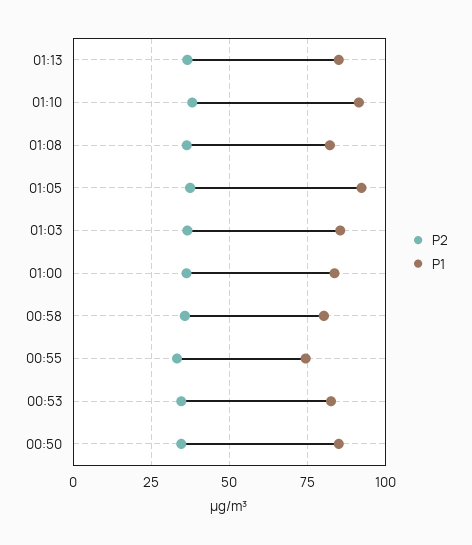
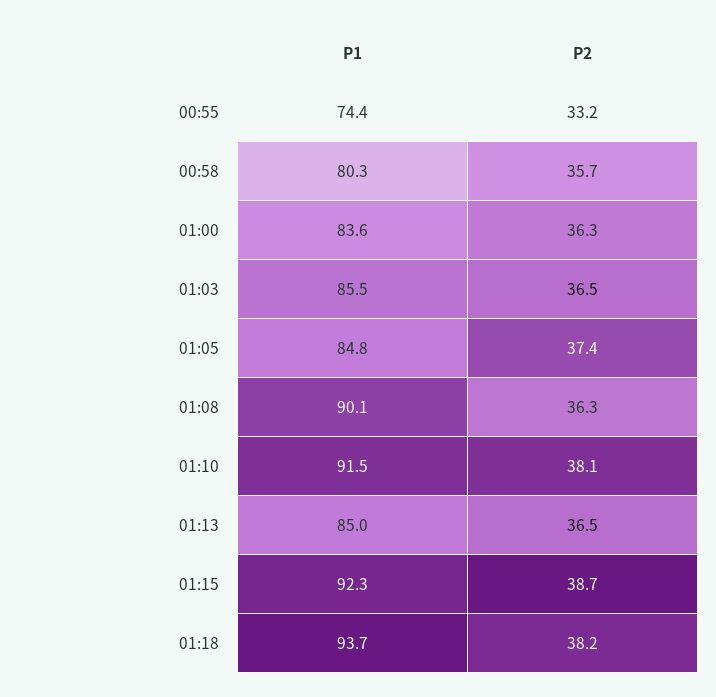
P1, 01:08: 82.5 -> 90.1
P1, 01:05: 92.5 -> 84.8
P2, 00:53: 35 -> none
P1, 00:53: 82.5 -> none
P2, 00:50: 35 -> none
P1, 00:50: 85 -> none
P1, 01:15: none -> 92.3
P2, 01:15: none -> 38.7
P1, 01:18: none -> 93.7
P2, 01:18: none -> 38.2

